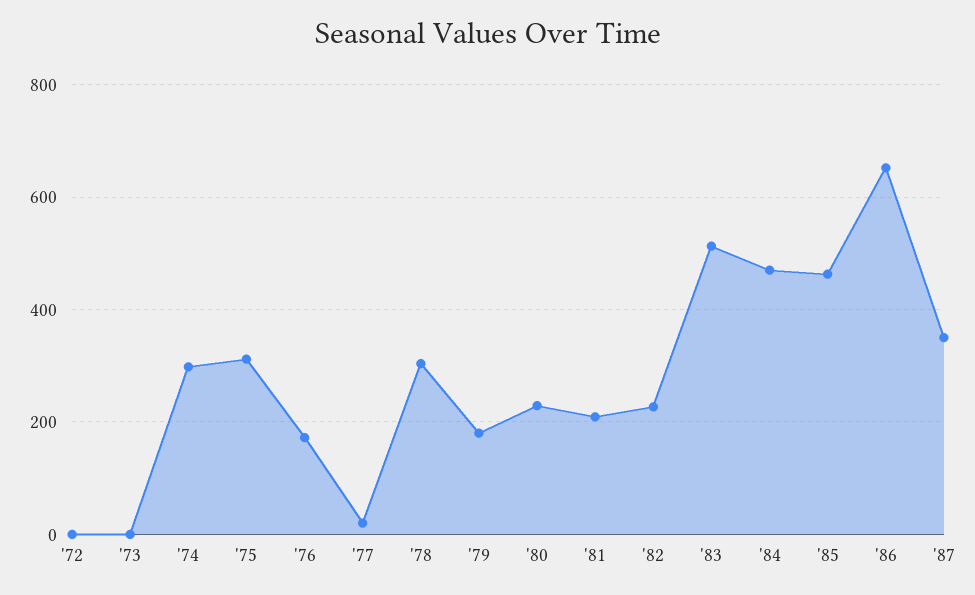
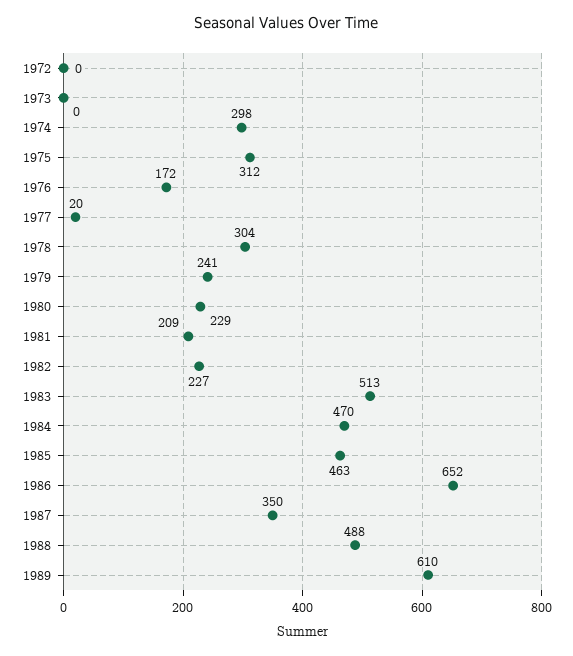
'79: 180 -> 241
1988: none -> 488
1989: none -> 610

